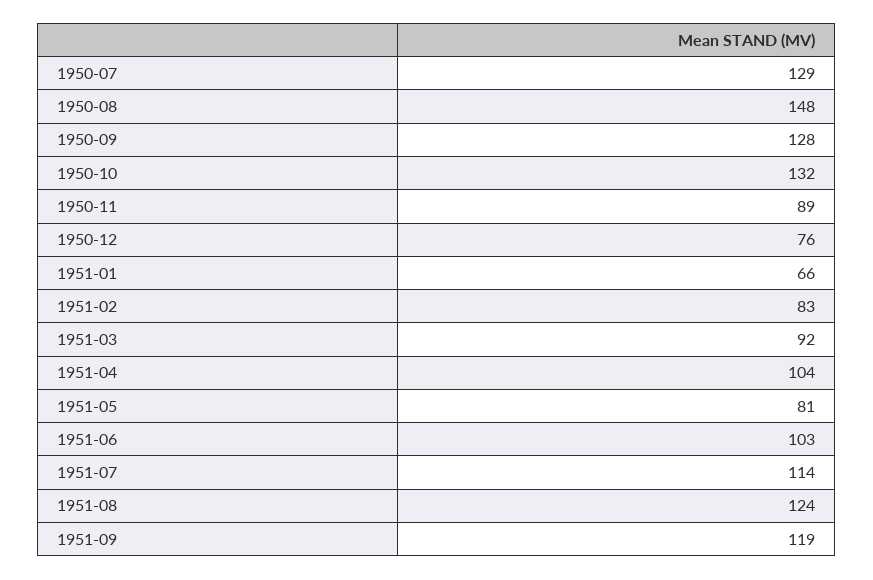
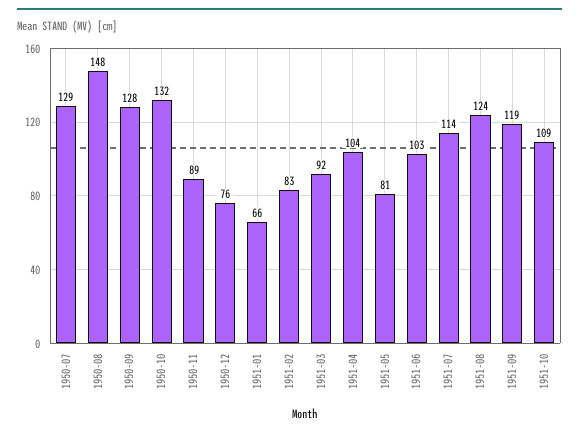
1951-10: none -> 109

